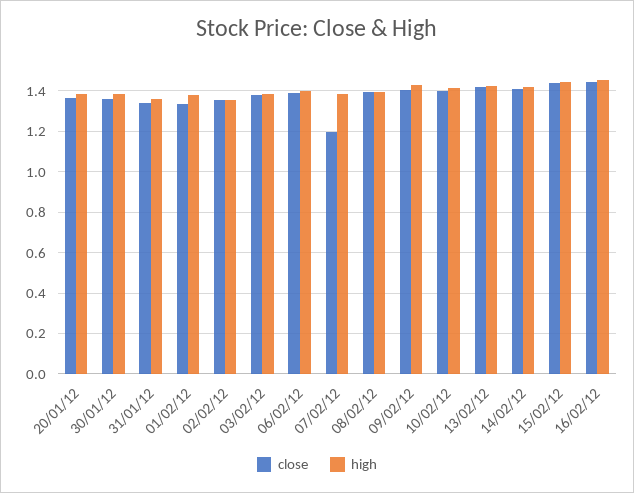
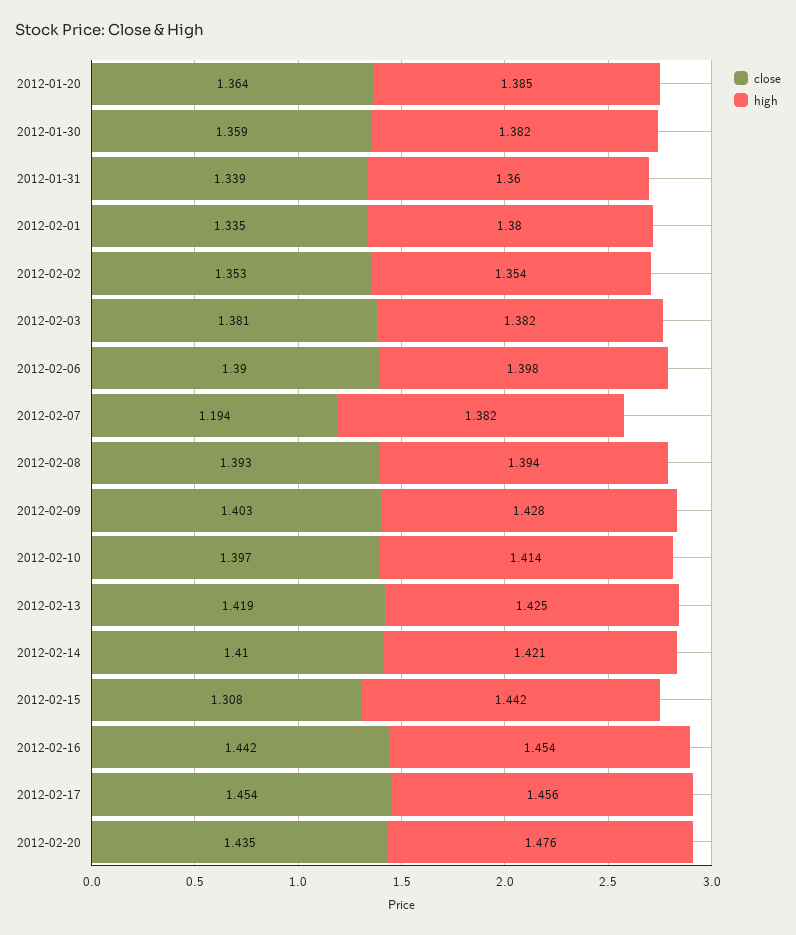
close, 15/02/12: 1.45 -> 1.308
close, 2012-02-17: none -> 1.454
high, 2012-02-17: none -> 1.456
close, 2012-02-20: none -> 1.435
high, 2012-02-20: none -> 1.476

